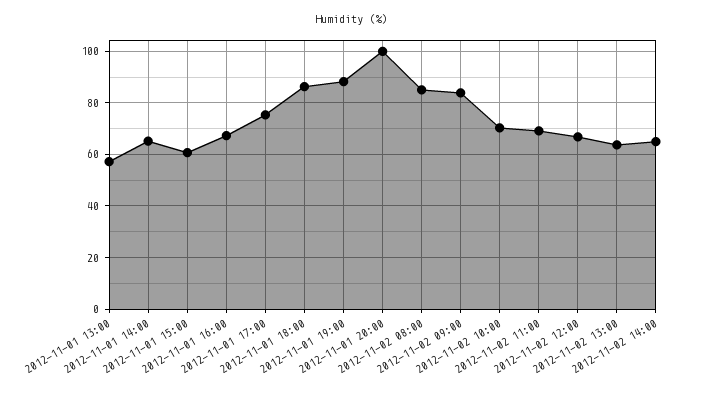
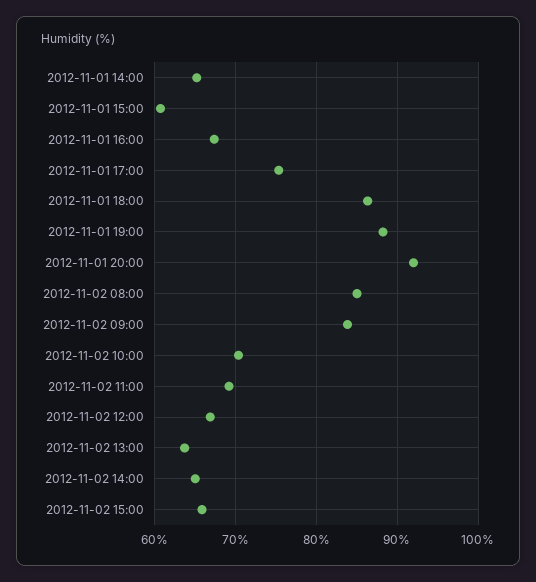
2012-11-01 13:00: 57.5 -> none
2012-11-01 20:00: 100 -> 92
2012-11-02 15:00: none -> 66

